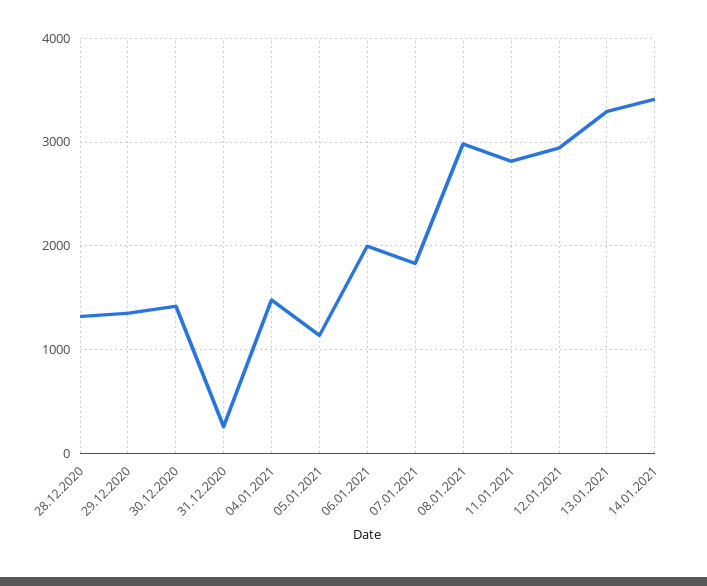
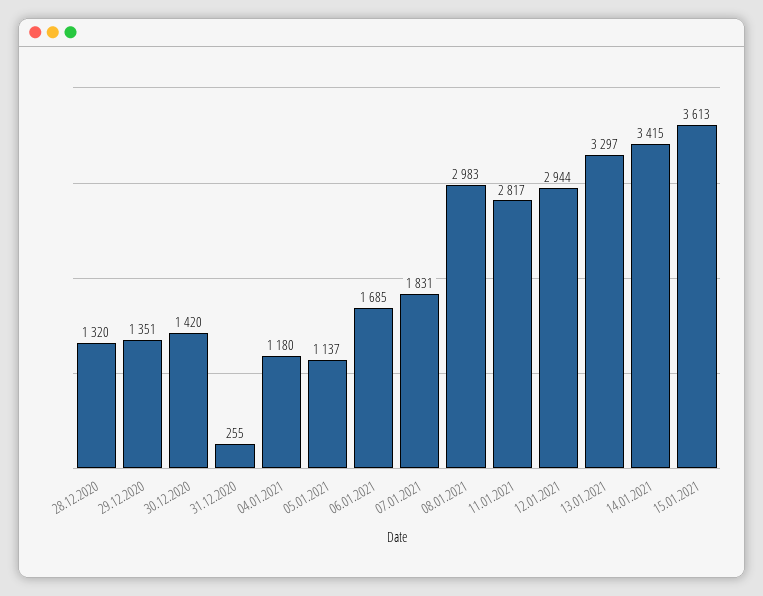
04.01.2021: 1500 -> 1180
06.01.2021: 2000 -> 1685
15.01.2021: none -> 3613

